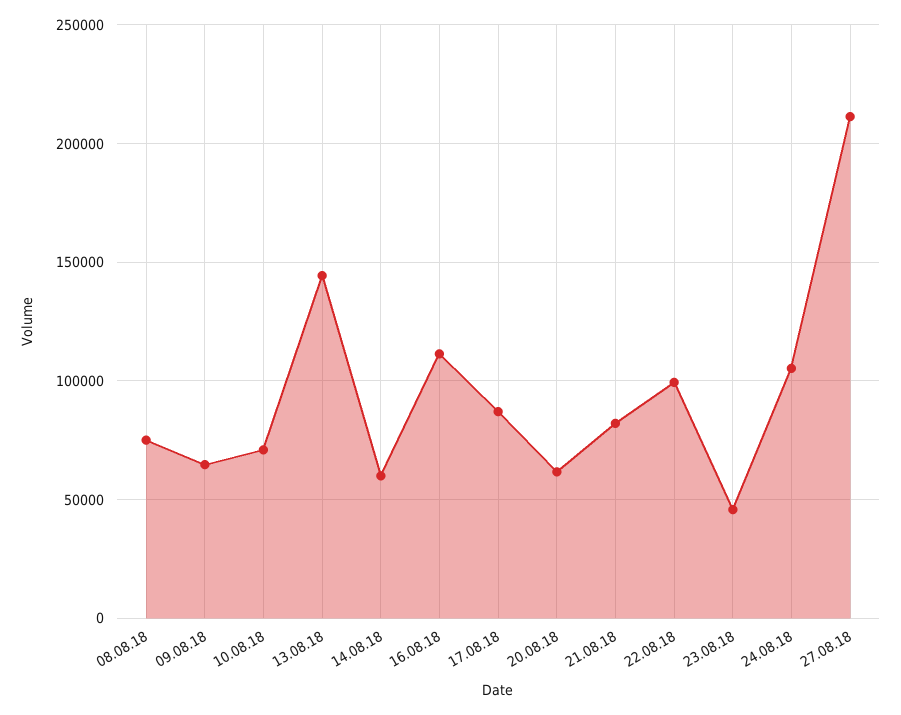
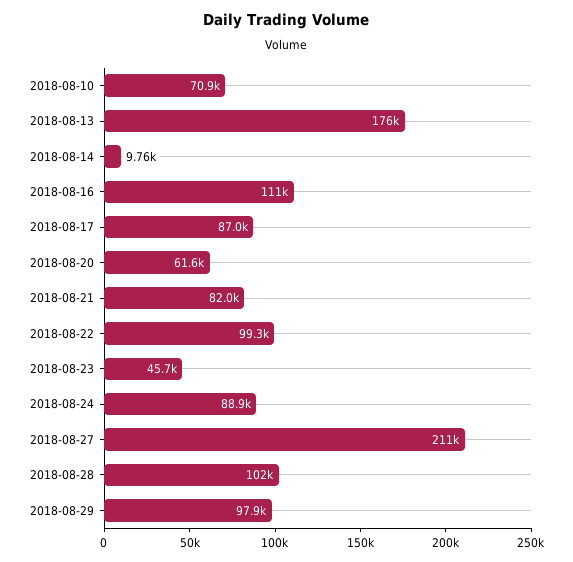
08.08.18: 75000 -> none
09.08.18: 65000 -> none
13.08.18: 145000 -> 176000
14.08.18: 60000 -> 9760
24.08.18: 105000 -> 88900
2018-08-28: none -> 102000
2018-08-29: none -> 97900

